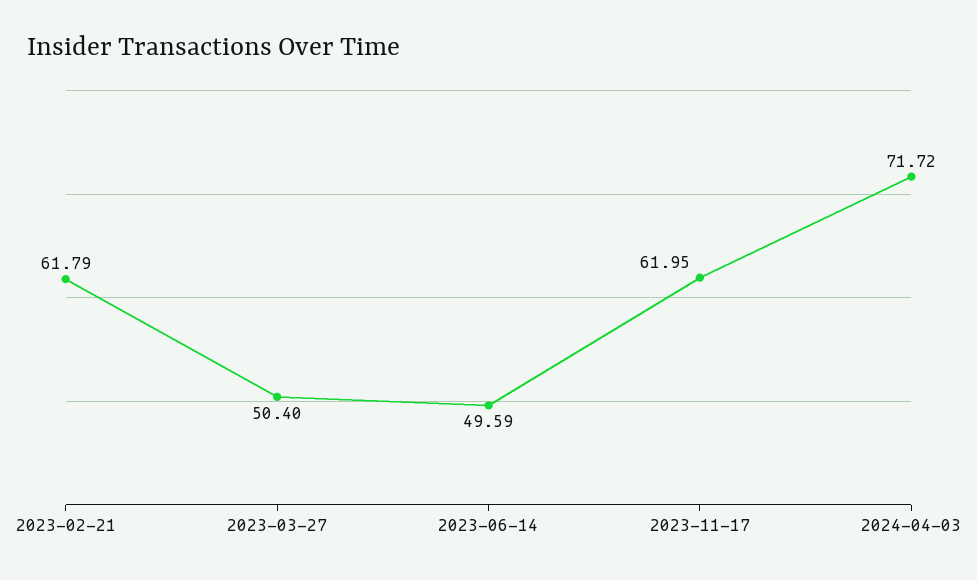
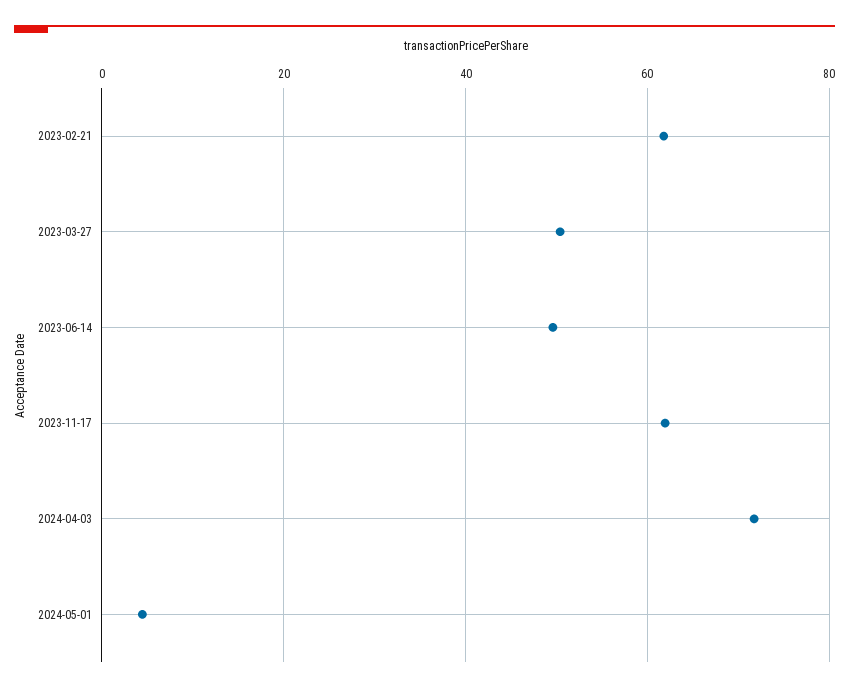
2024-05-01: none -> 4

